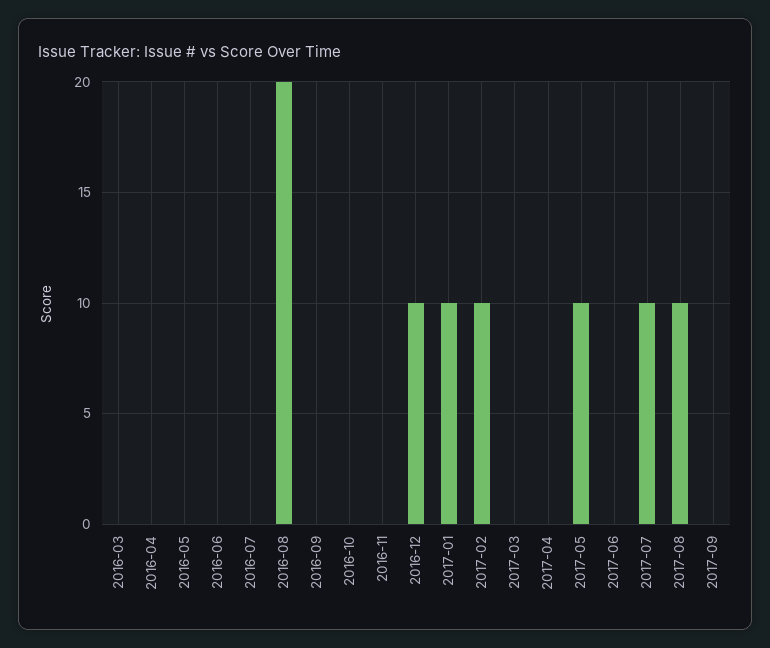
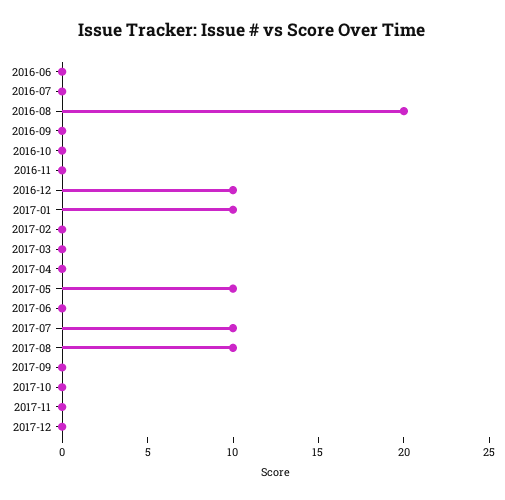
2016-03: 0 -> none
2016-04: 0 -> none
2016-05: 0 -> none
2017-02: 10 -> 0
2017-10: none -> 0
2017-11: none -> 0
2017-12: none -> 0

